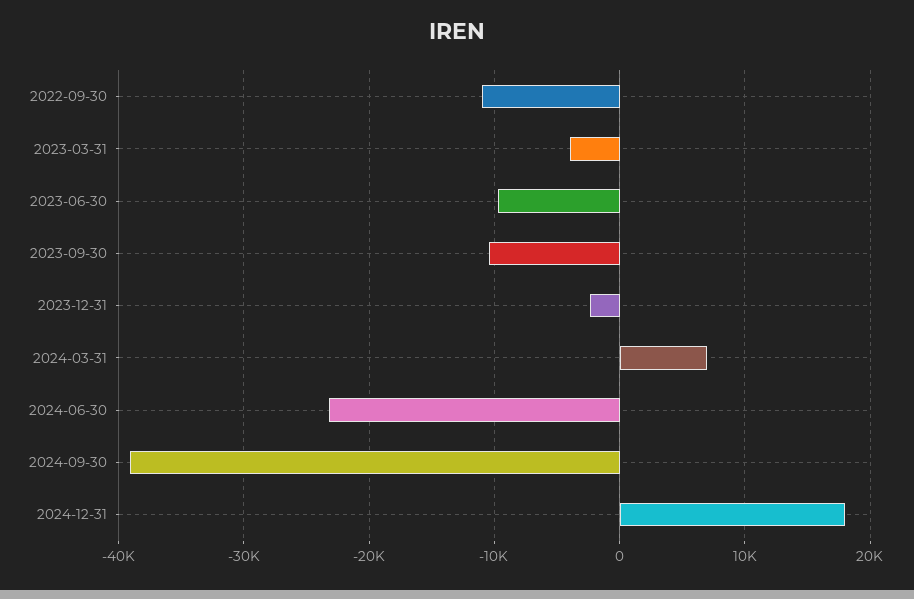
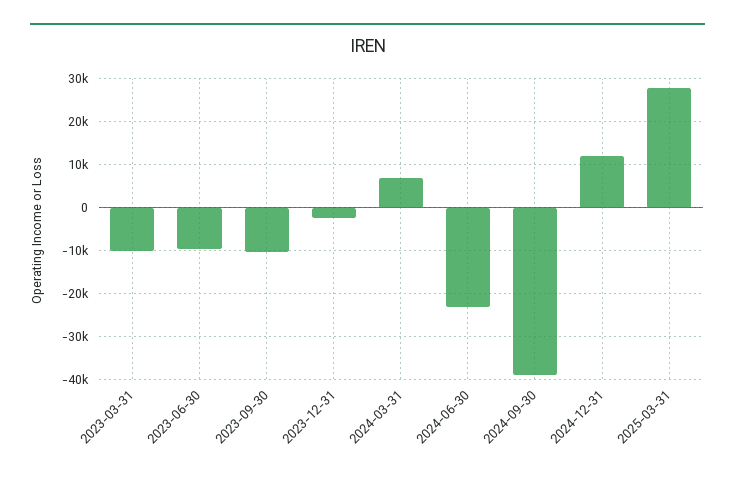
2022-09-30: -11000 -> none
2023-03-31: -4000 -> -10000
2024-12-31: 18000 -> 12000
2025-03-31: none -> 28000

